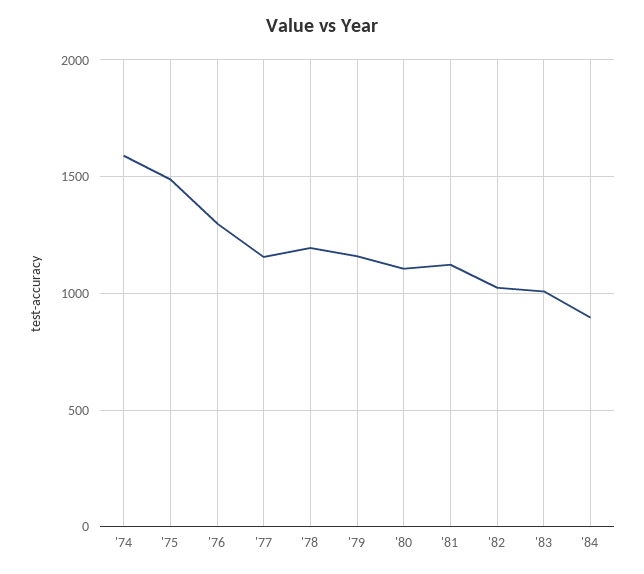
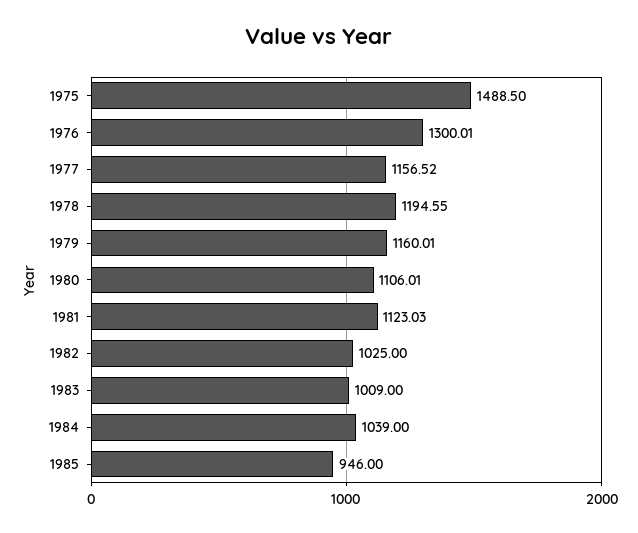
'74: 1600 -> none
'84: 900 -> 1039
1985: none -> 946

